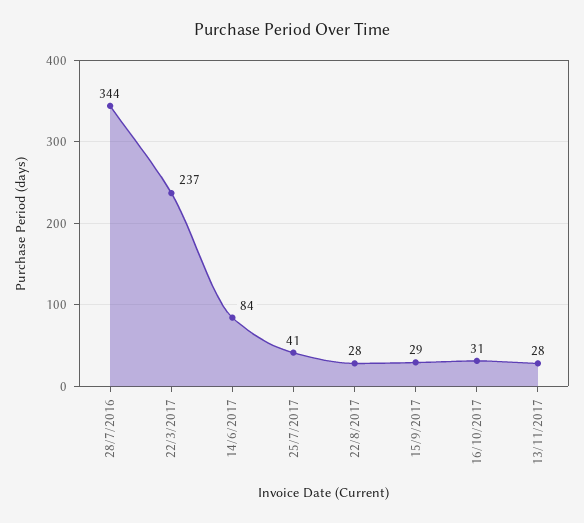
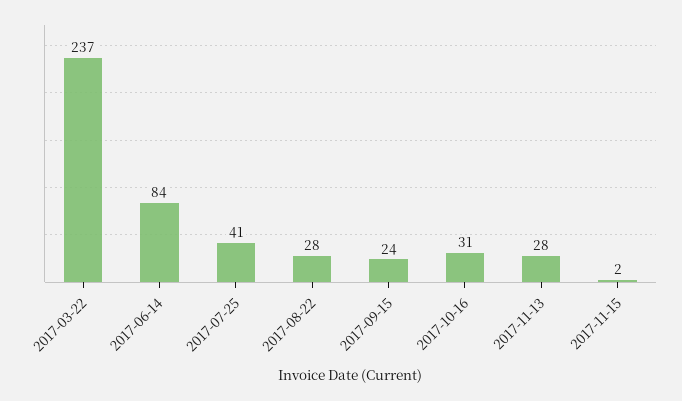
28/7/2016: 344 -> none
15/9/2017: 29 -> 24
2017-11-15: none -> 2

